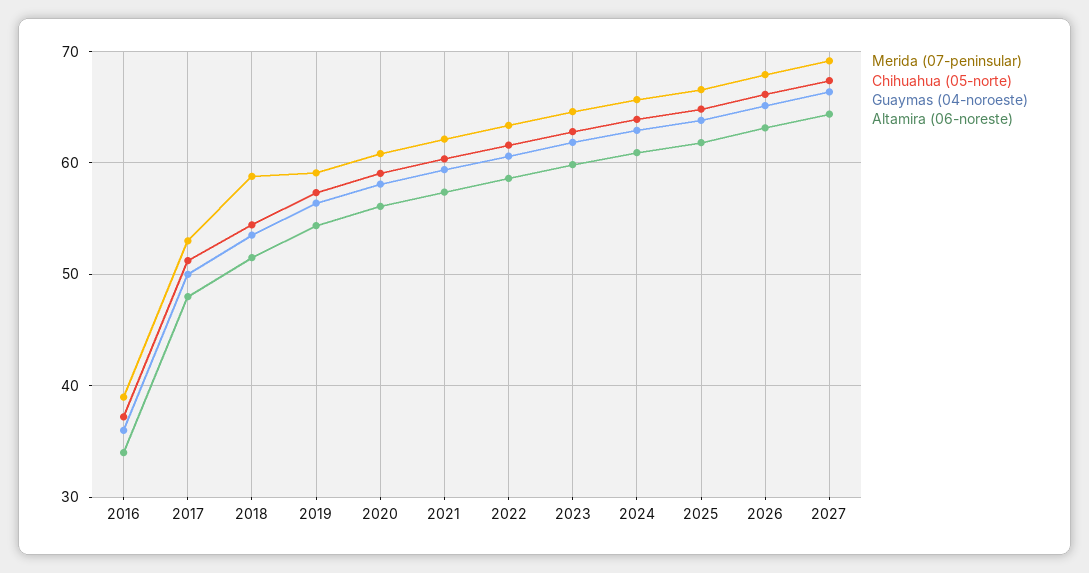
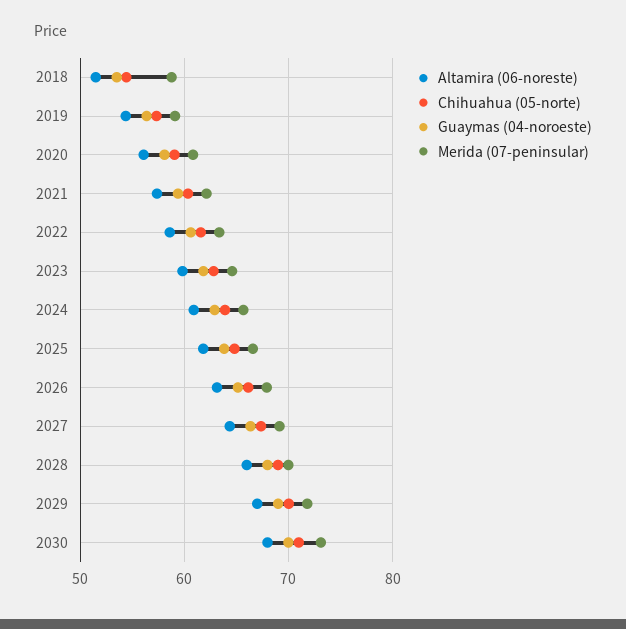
Merida (07-peninsular), 2016: 39 -> none
Chihuahua (05-norte), 2016: 37 -> none
Guaymas (04-noroeste), 2016: 36 -> none
Altamira (06-noreste), 2016: 34 -> none
Merida (07-peninsular), 2017: 53 -> none
Chihuahua (05-norte), 2017: 51 -> none
Guaymas (04-noroeste), 2017: 50 -> none
Altamira (06-noreste), 2017: 48 -> none
Altamira (06-noreste), 2028: none -> 66
Chihuahua (05-norte), 2028: none -> 69
Guaymas (04-noroeste), 2028: none -> 68
Merida (07-peninsular), 2028: none -> 70
Altamira (06-noreste), 2029: none -> 67
Chihuahua (05-norte), 2029: none -> 70
Guaymas (04-noroeste), 2029: none -> 69
Merida (07-peninsular), 2029: none -> 72
Altamira (06-noreste), 2030: none -> 68
Chihuahua (05-norte), 2030: none -> 71
Guaymas (04-noroeste), 2030: none -> 70
Merida (07-peninsular), 2030: none -> 73

